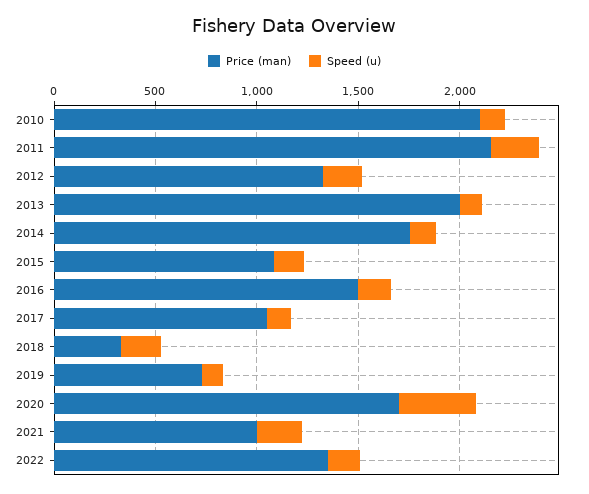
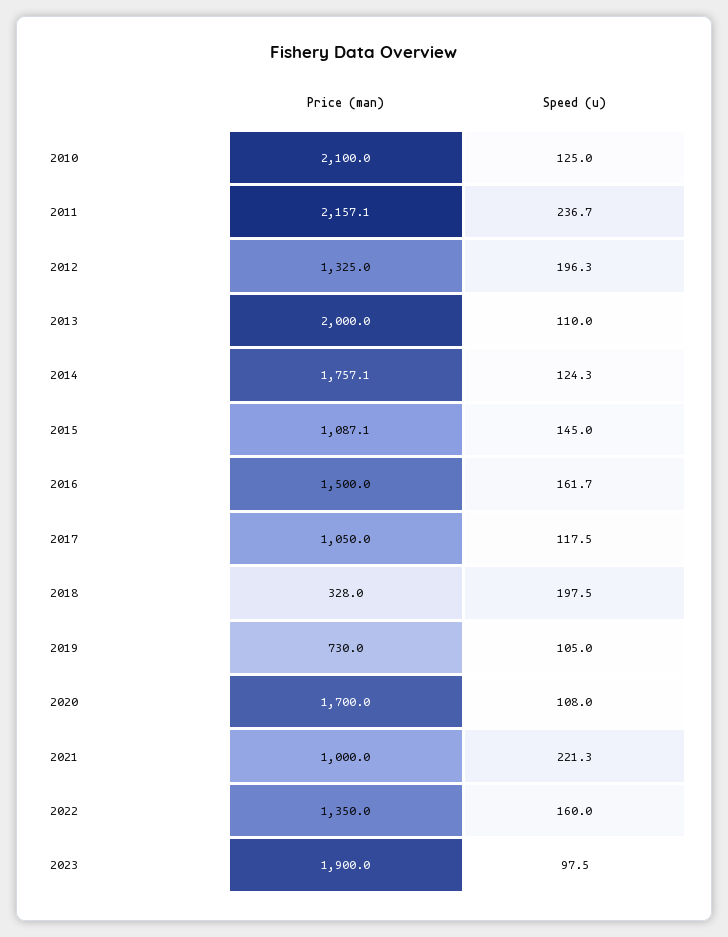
Speed (u), 2020: 400 -> 108
Price (man), 2023: none -> 1900
Speed (u), 2023: none -> 97.5

